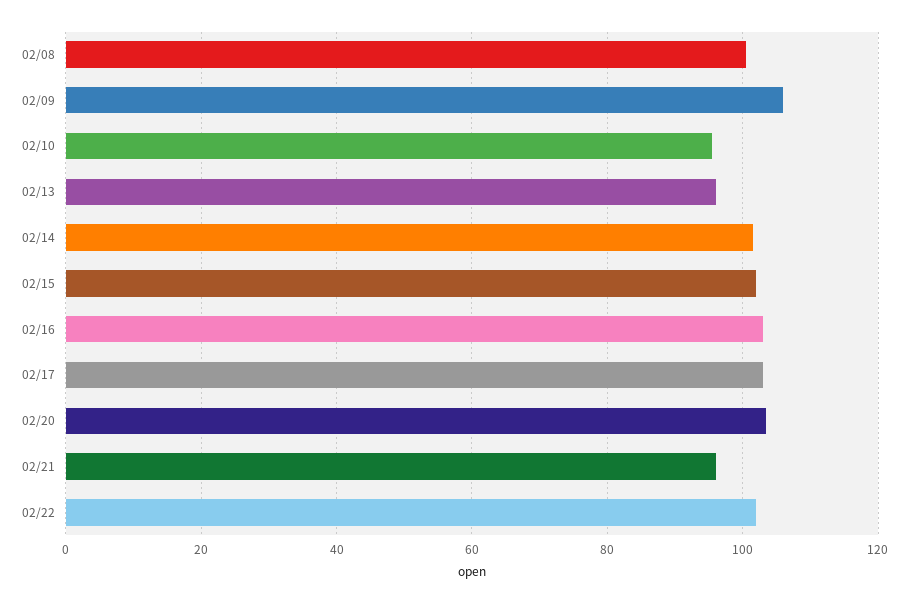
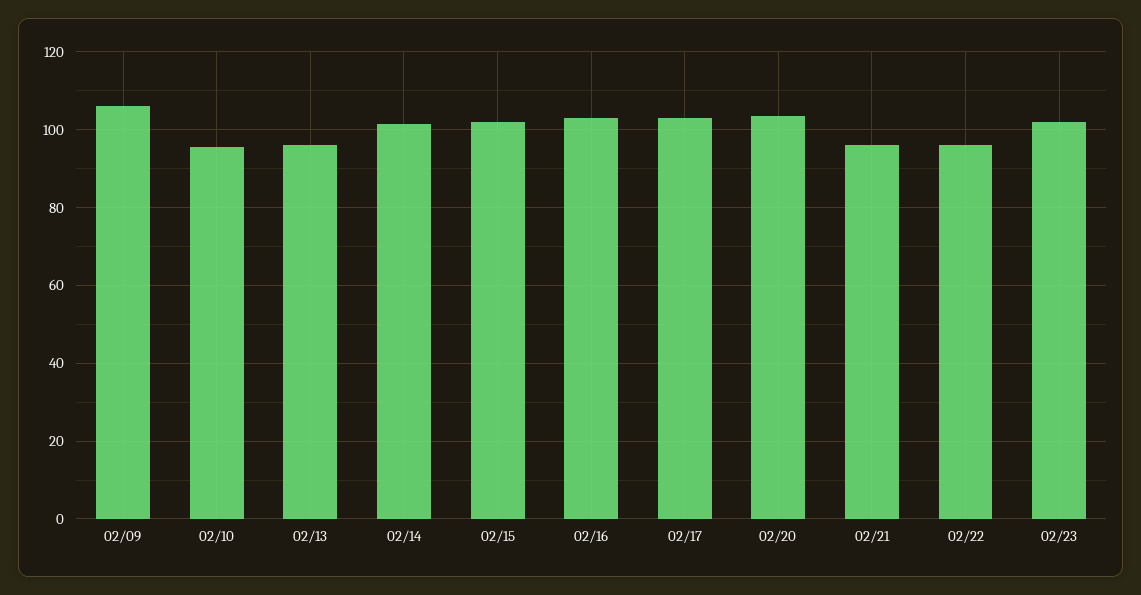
02/08: 100 -> none
02/22: 102 -> 96
02/23: none -> 102

